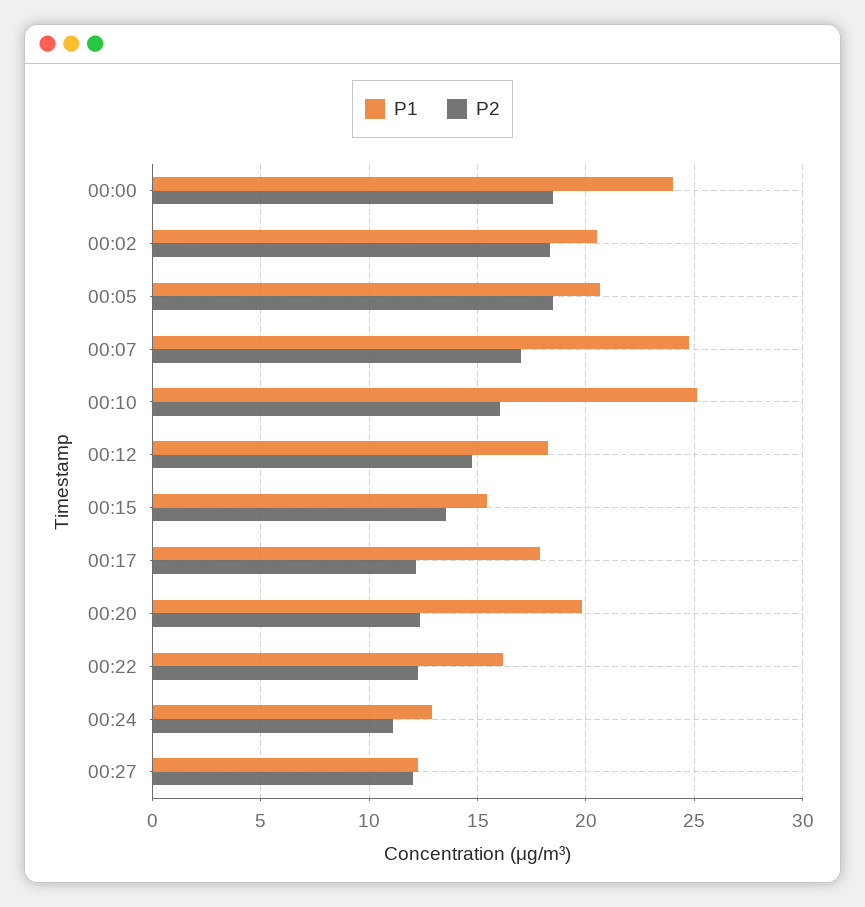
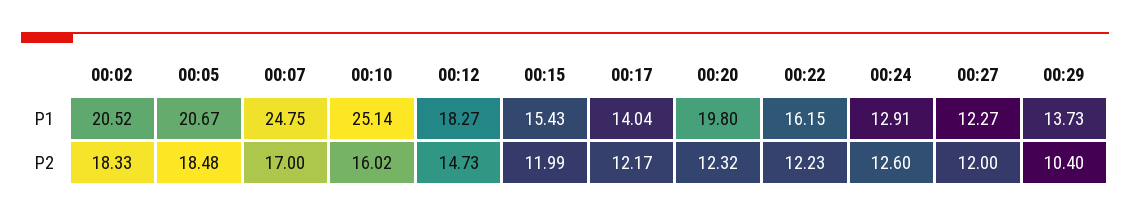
P1, 00:00: 24 -> none
P2, 00:00: 18.5 -> none
P2, 00:15: 13.5 -> 11.99
P1, 00:17: 18 -> 14.04
P2, 00:24: 11 -> 12.6
P1, 00:29: none -> 13.73
P2, 00:29: none -> 10.4

